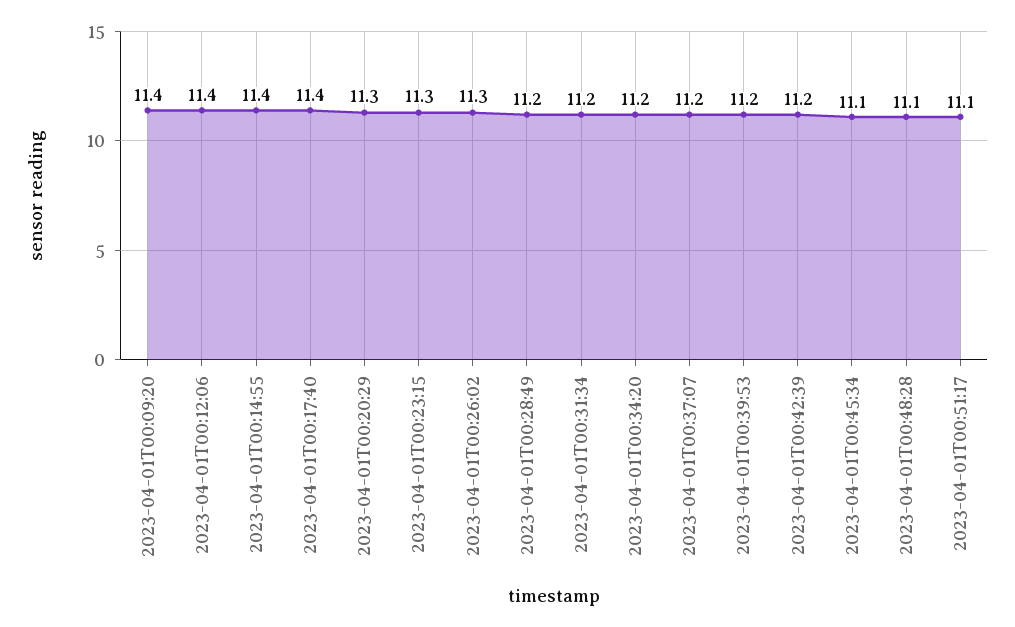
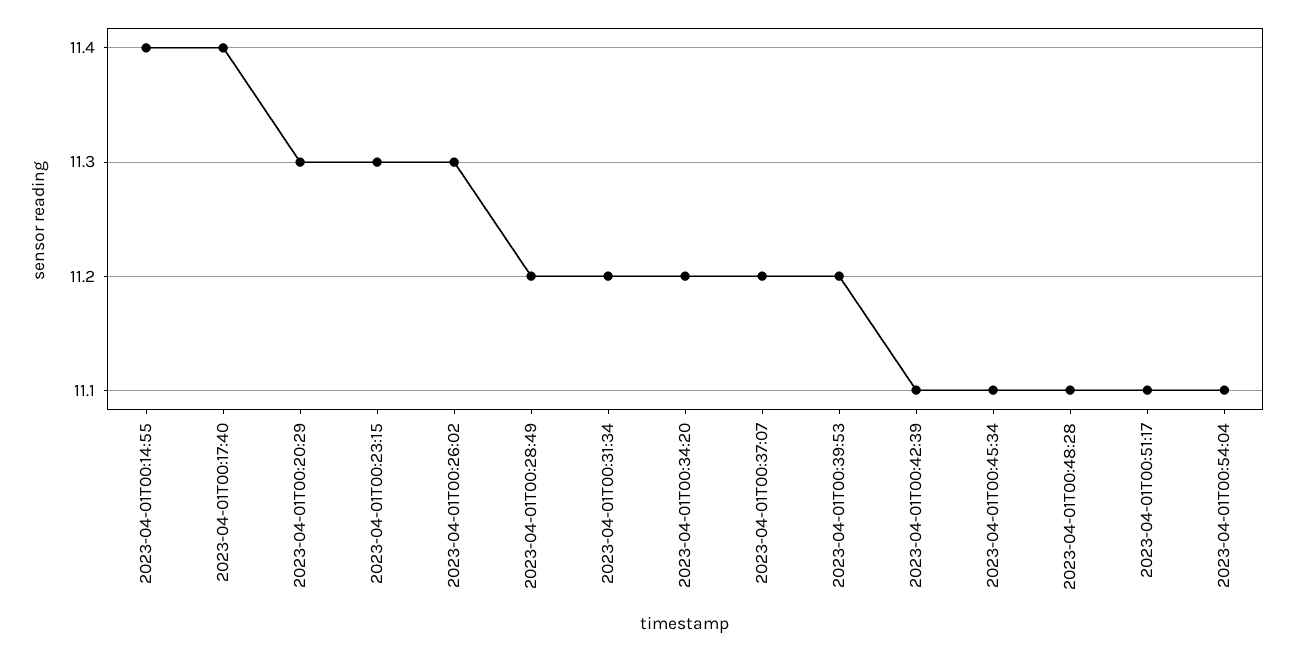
2023-04-01T00:09:20: 11.4 -> none
2023-04-01T00:12:06: 11.4 -> none
2023-04-01T00:42:39: 11.2 -> 11.1
2023-04-01T00:54:04: none -> 11.1

